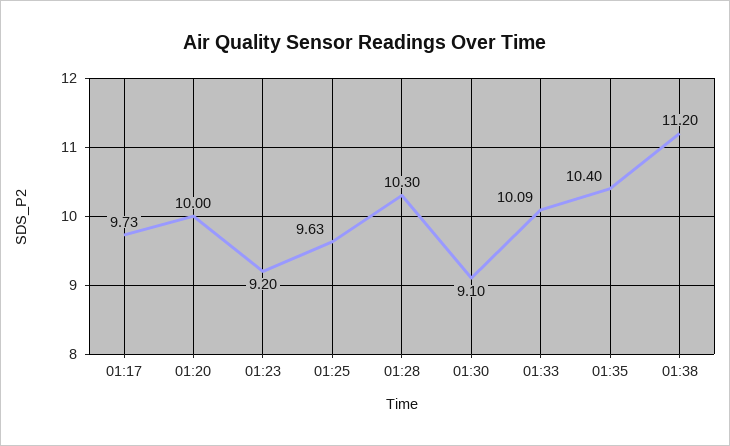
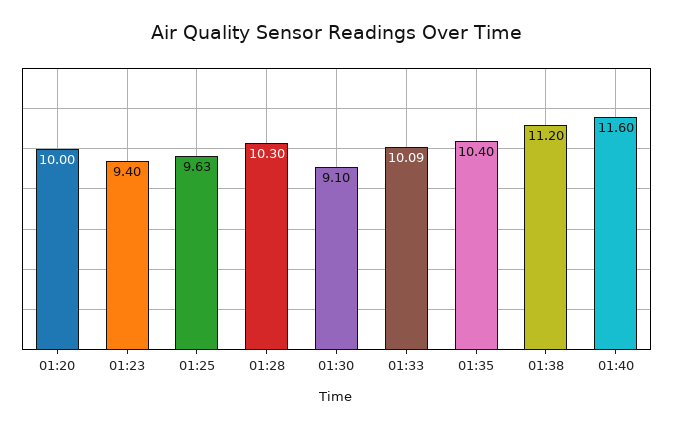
01:17: 9.73 -> none
01:23: 9.2 -> 9.4
01:40: none -> 11.6

